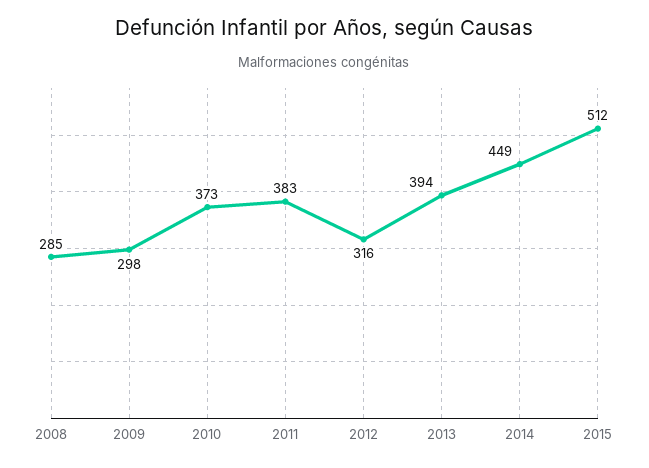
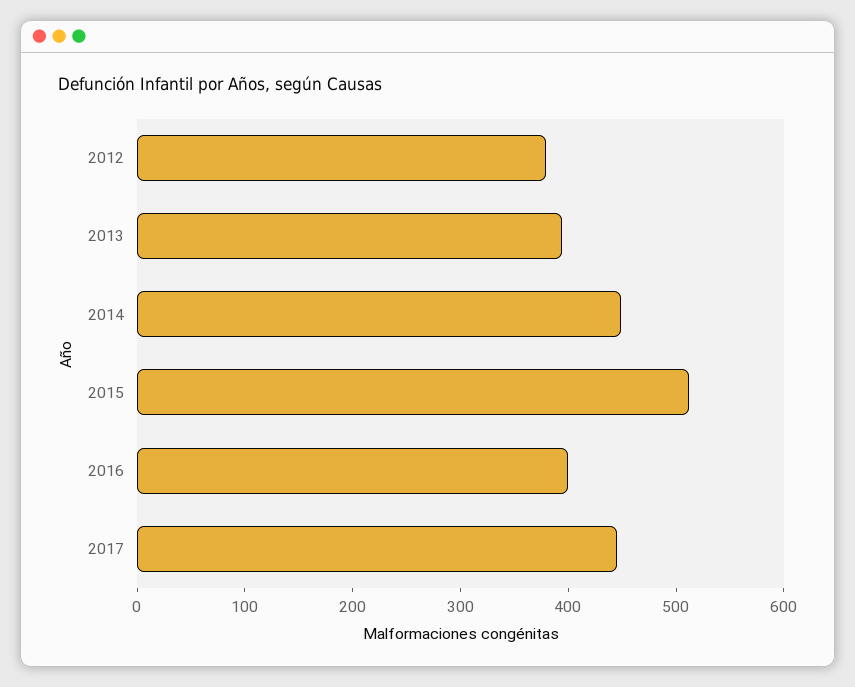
2008: 285 -> none
2009: 298 -> none
2010: 373 -> none
2011: 383 -> none
2012: 316 -> 380
2016: none -> 400
2017: none -> 440

